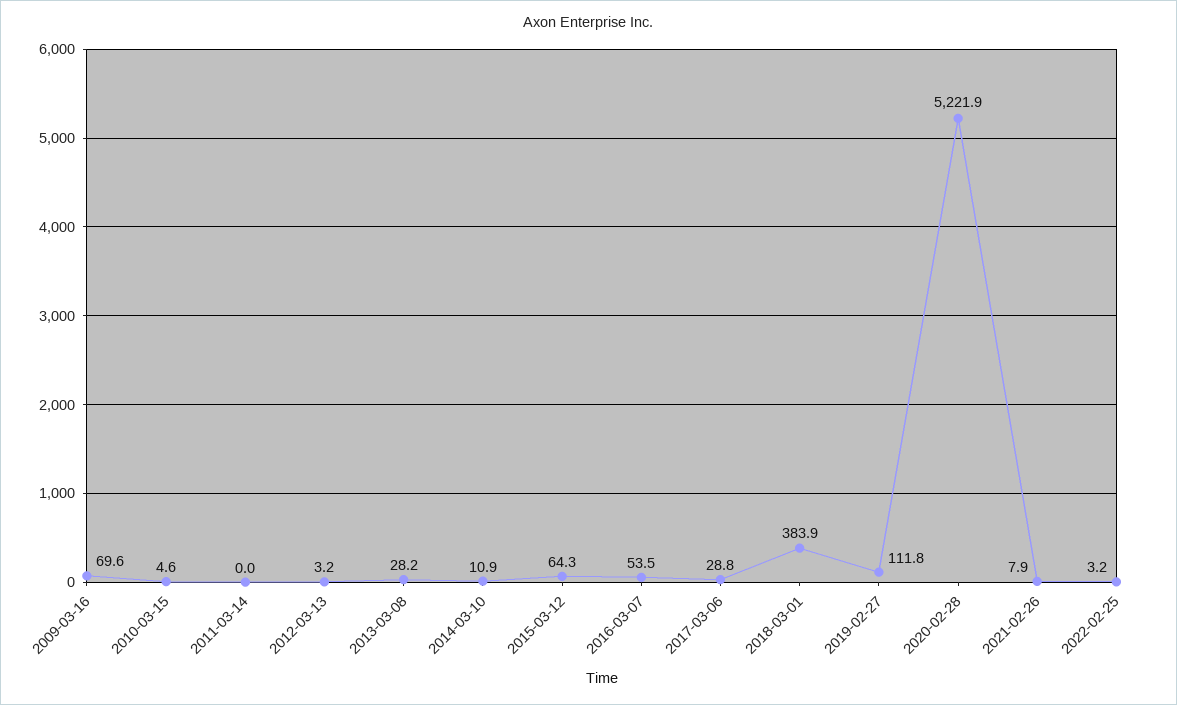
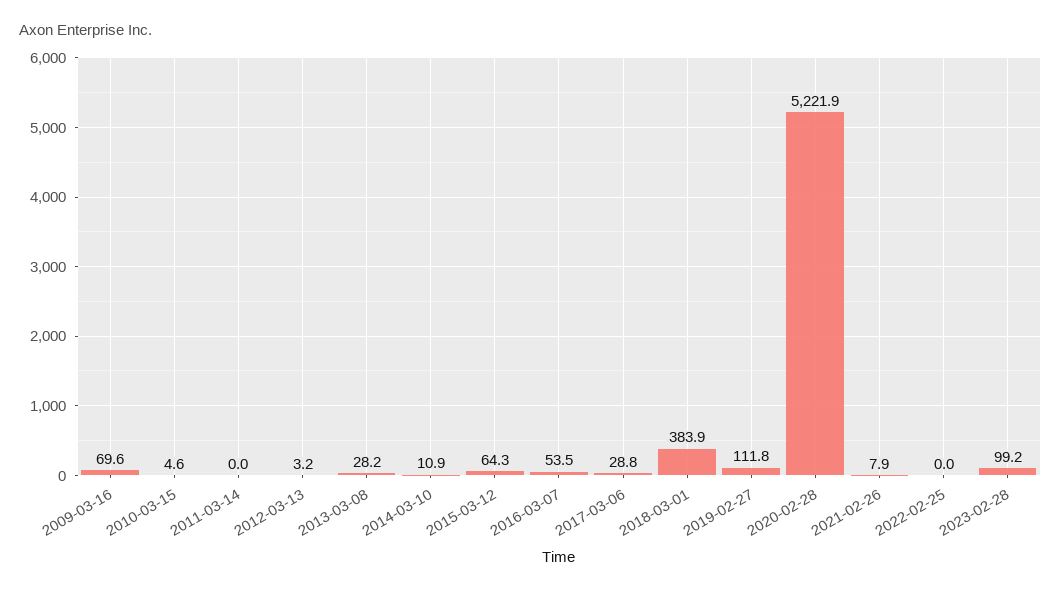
2022-02-25: 3.2 -> 0
2023-02-28: none -> 99.2

